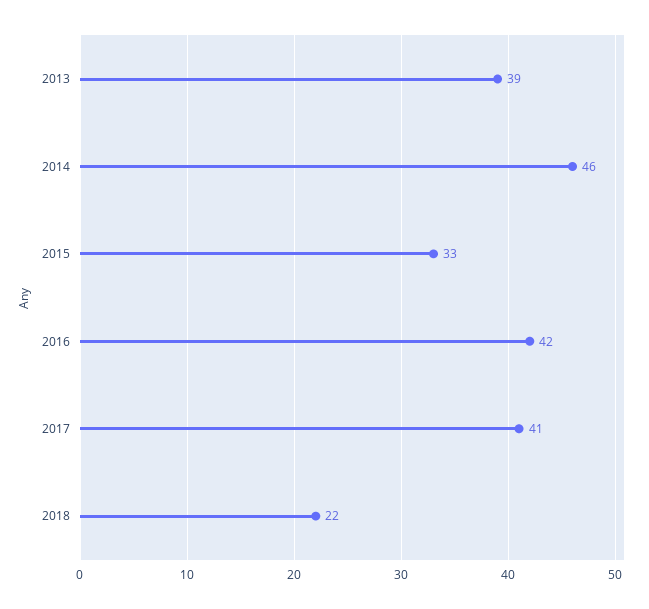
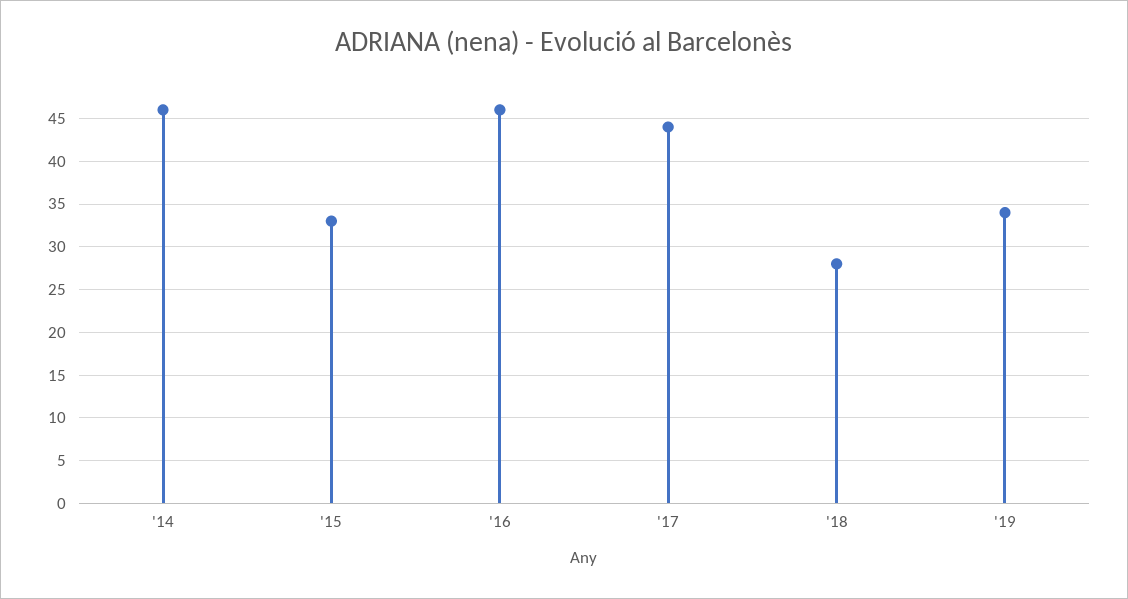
2013: 39 -> none
2016: 42 -> 46
2017: 41 -> 44
2018: 22 -> 28
'19: none -> 34

